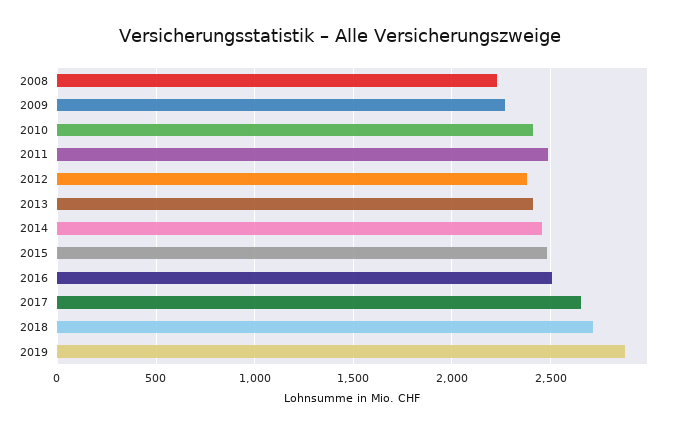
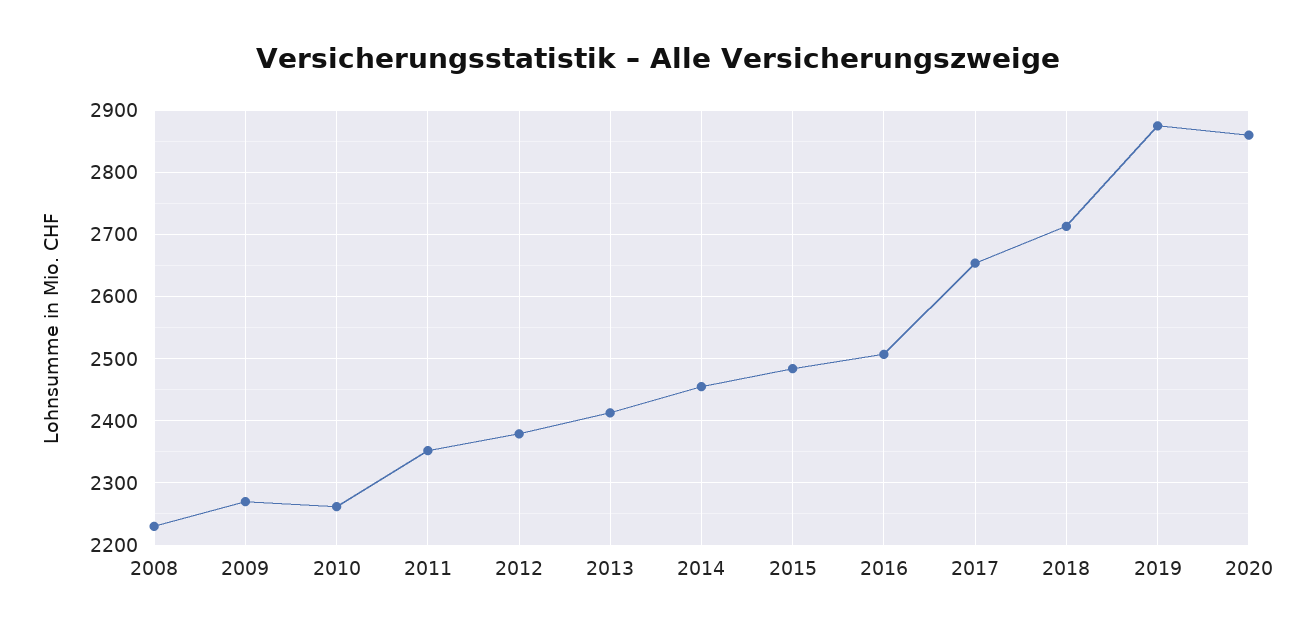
2010: 2400 -> 2260
2011: 2500 -> 2350
2020: none -> 2860

